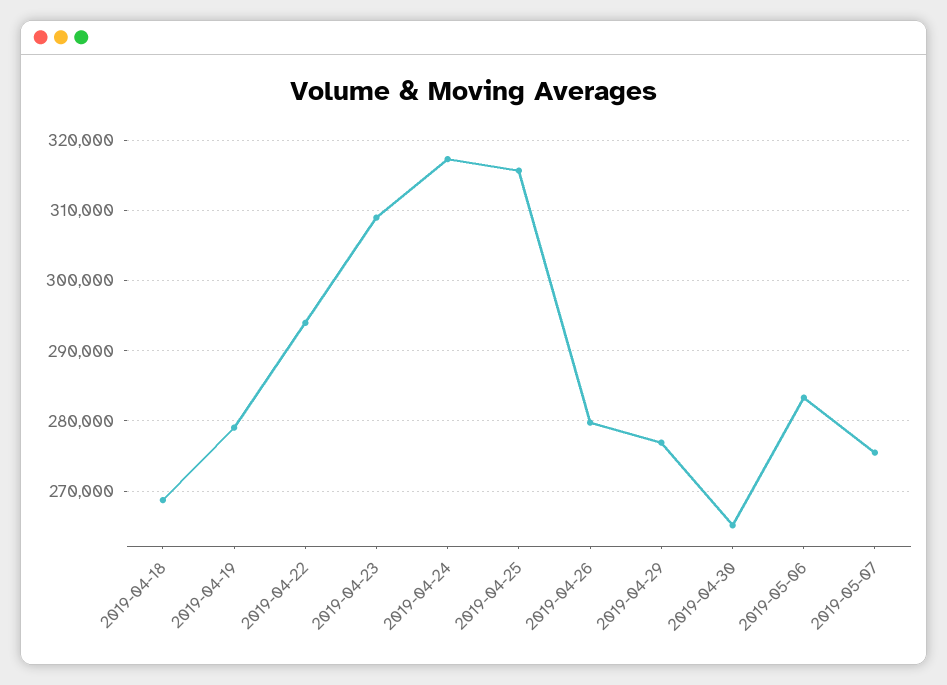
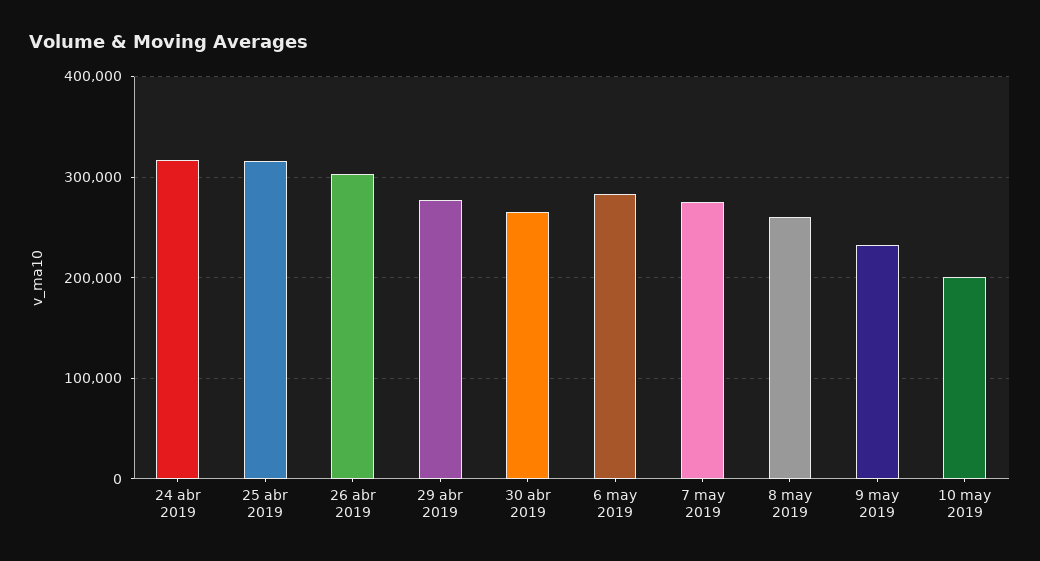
2019-04-18: 269000 -> none
2019-04-19: 279000 -> none
2019-04-22: 294000 -> none
2019-04-23: 309000 -> none
2019-04-26: 280000 -> 300000
8 may 2019: none -> 260000
9 may 2019: none -> 230000
10 may 2019: none -> 200000

